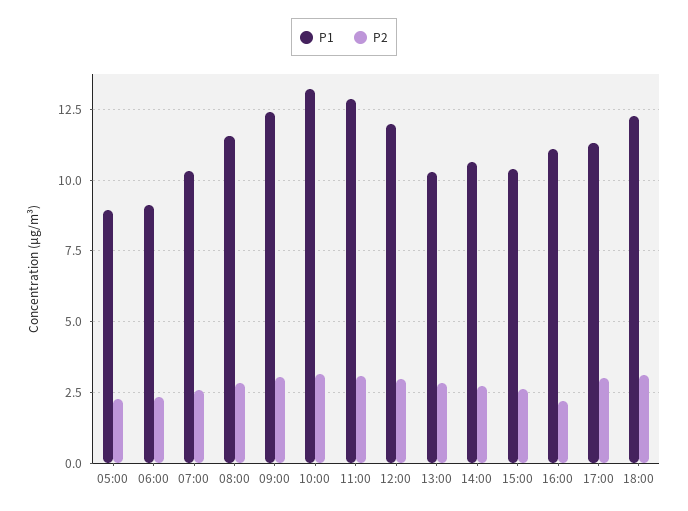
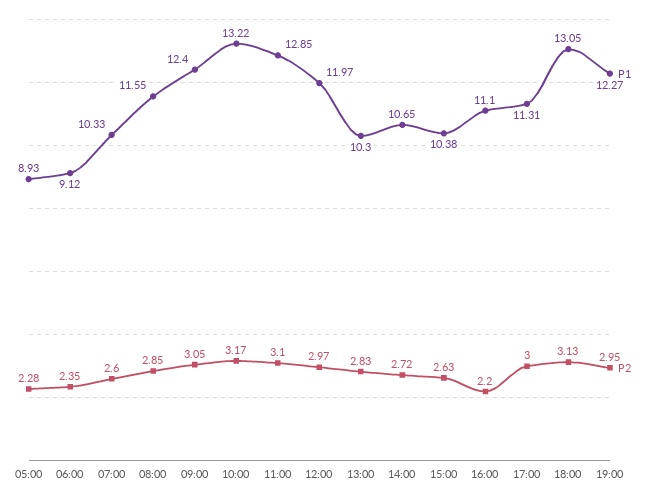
P1, 18:00: 12.25 -> 13.05
P1, 19:00: none -> 12.27
P2, 19:00: none -> 2.95

